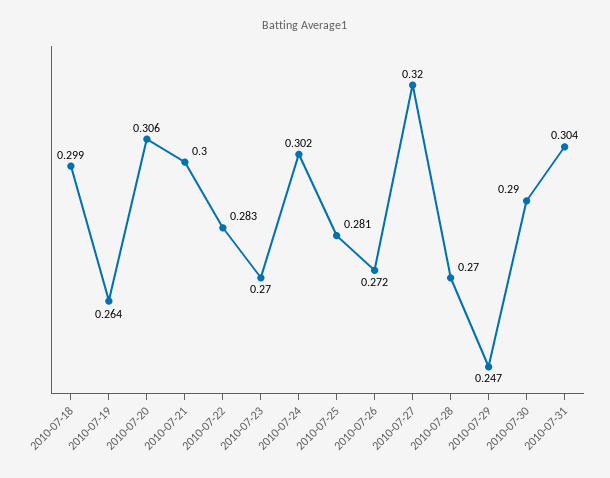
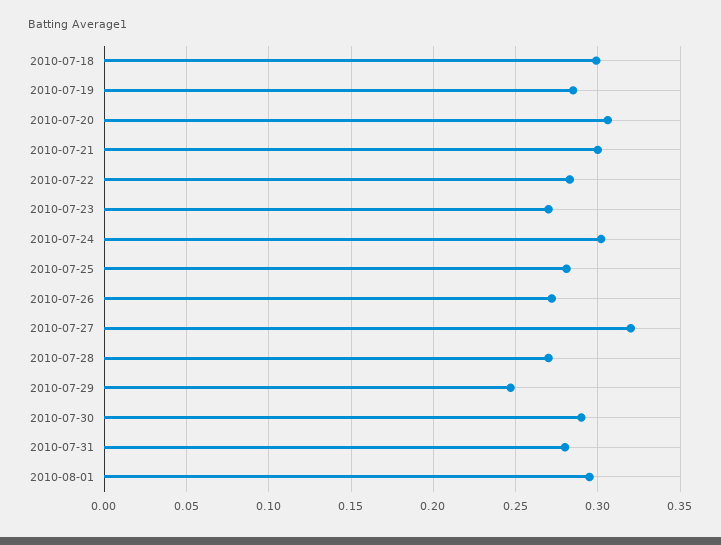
2010-07-19: 0.264 -> 0.285
2010-07-31: 0.304 -> 0.28
2010-08-01: none -> 0.295

